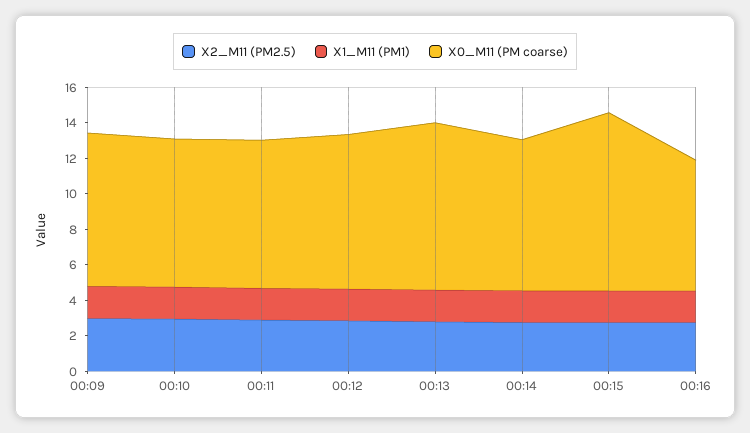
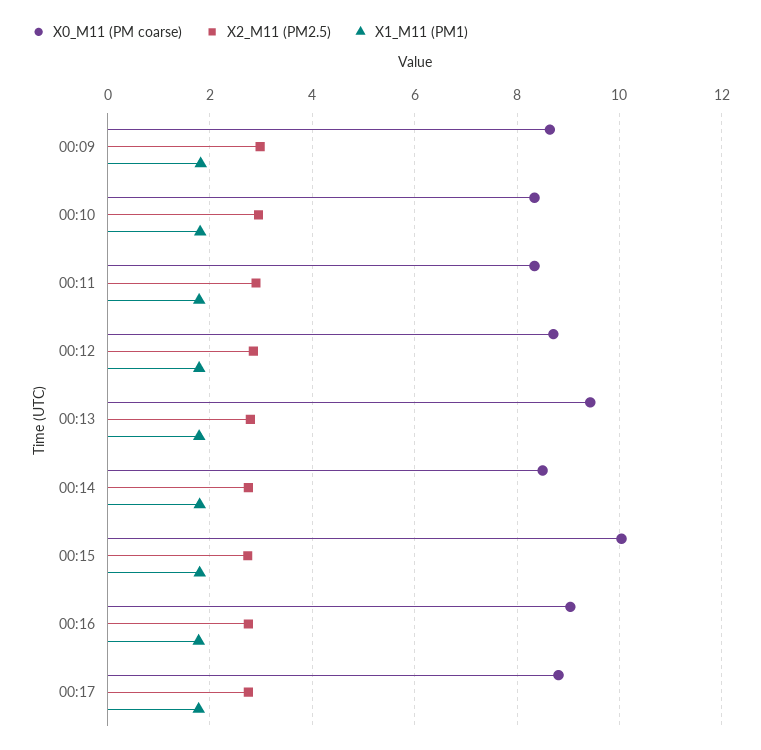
X0_M11 (PM coarse), 00:16: 7.5 -> 9
X0_M11 (PM coarse), 00:17: none -> 8.8
X2_M11 (PM2.5), 00:17: none -> 2.8
X1_M11 (PM1), 00:17: none -> 1.8

